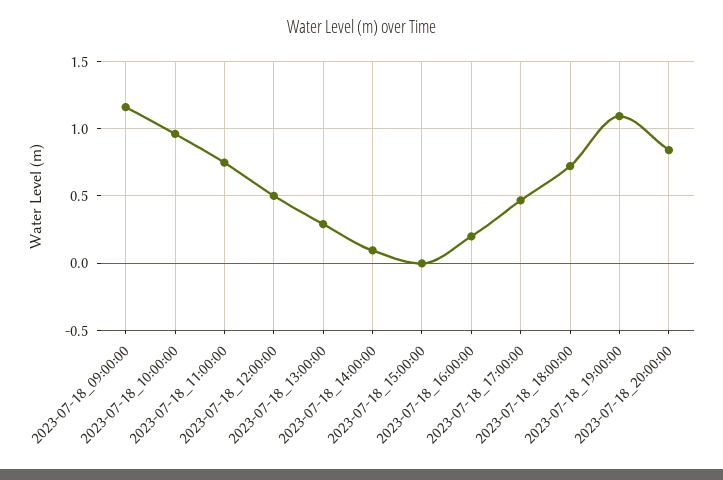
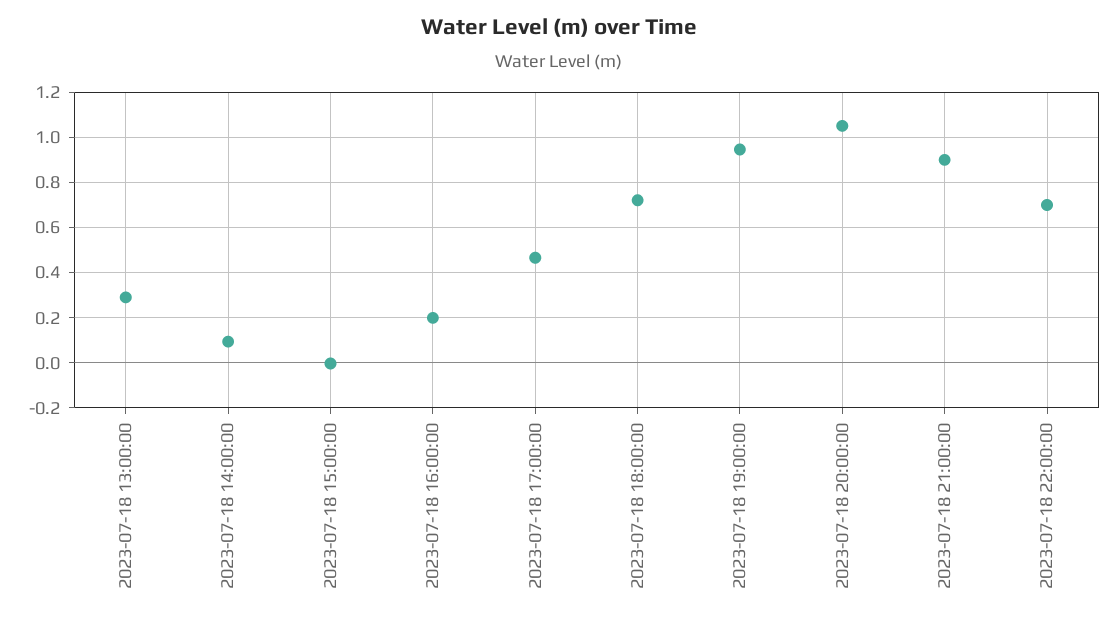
2023-07-18_09:00:00: 1.15 -> none
2023-07-18_10:00:00: 0.95 -> none
2023-07-18_11:00:00: 0.75 -> none
2023-07-18_12:00:00: 0.5 -> none
2023-07-18_19:00:00: 1.1 -> 0.95
2023-07-18_20:00:00: 0.85 -> 1.05
2023-07-18 21:00:00: none -> 0.9
2023-07-18 22:00:00: none -> 0.7

